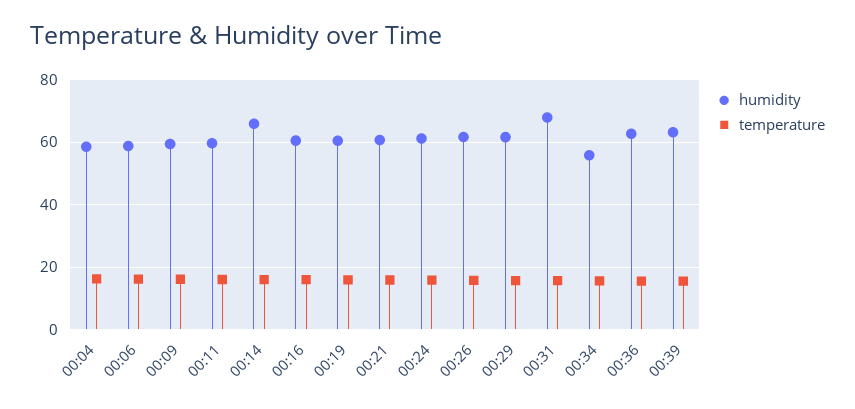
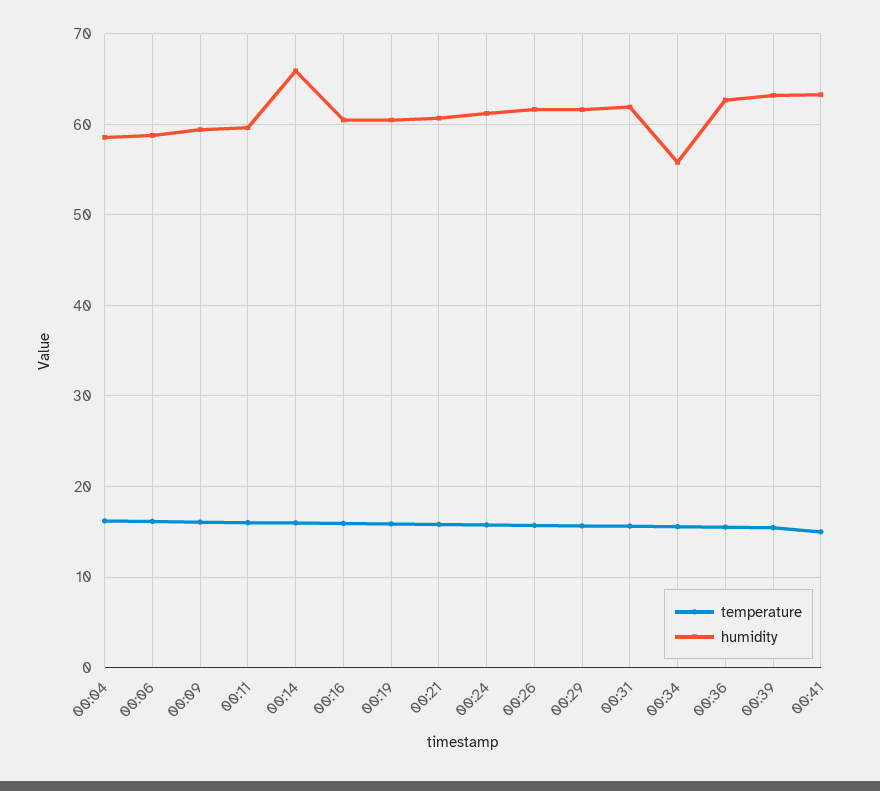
humidity, 00:31: 68 -> 62
temperature, 00:41: none -> 15
humidity, 00:41: none -> 63

